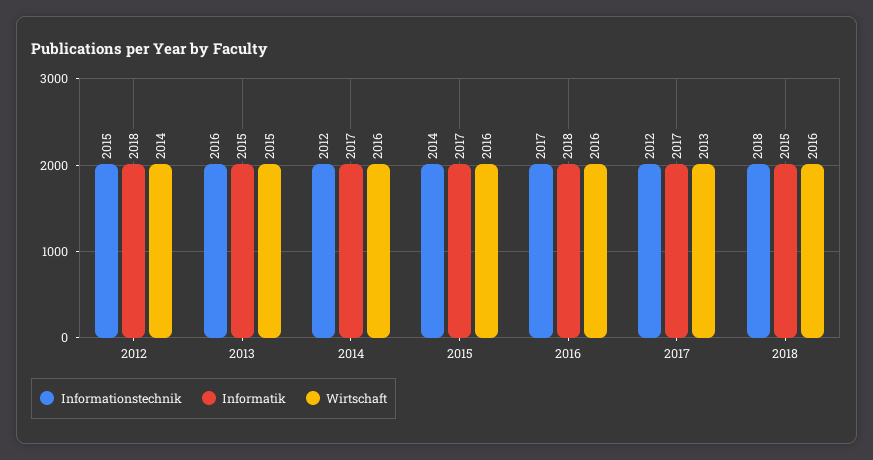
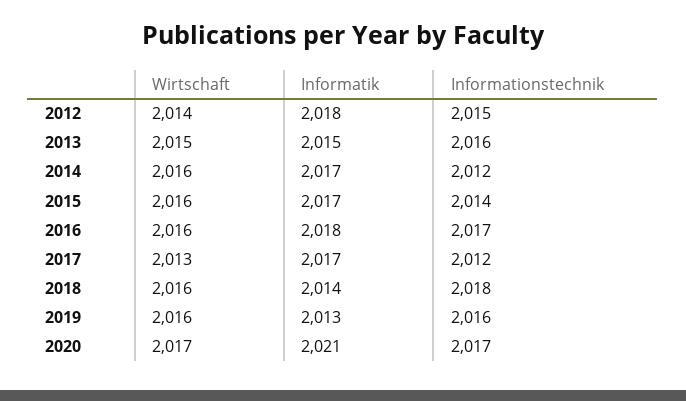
Informatik, 2018: 2015 -> 2014
Wirtschaft, 2019: none -> 2016
Informatik, 2019: none -> 2013
Informationstechnik, 2019: none -> 2016
Wirtschaft, 2020: none -> 2017
Informatik, 2020: none -> 2021
Informationstechnik, 2020: none -> 2017

